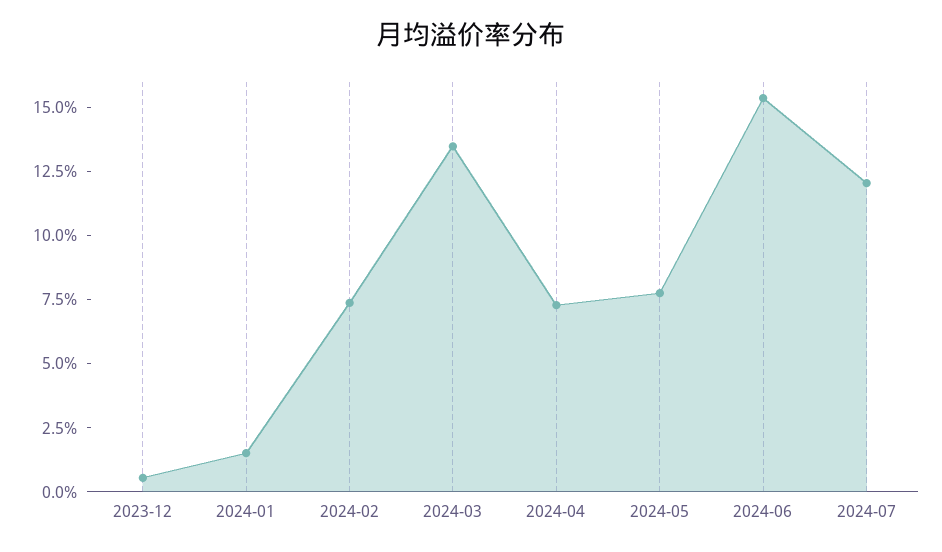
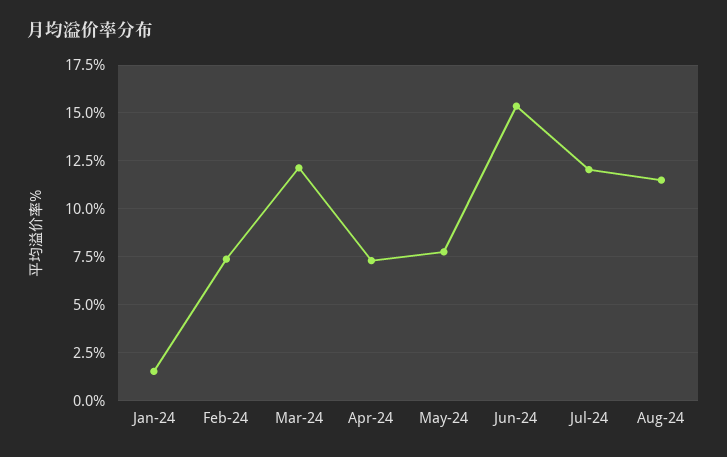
2023-12: 0.5 -> none
2024-03: 13.5 -> 12
Aug-24: none -> 11.5

